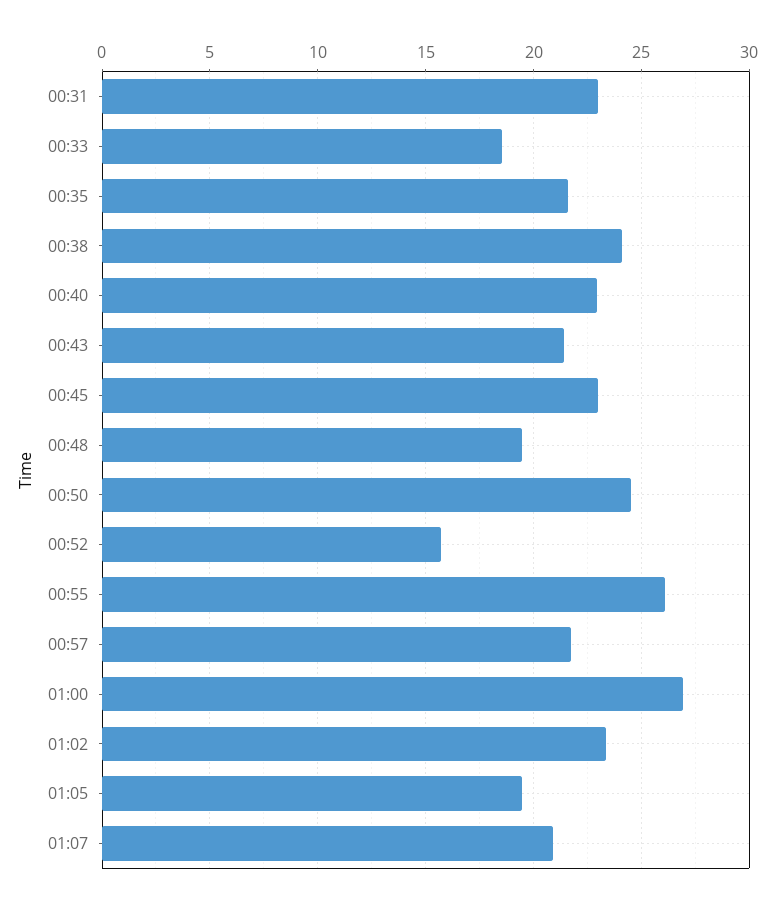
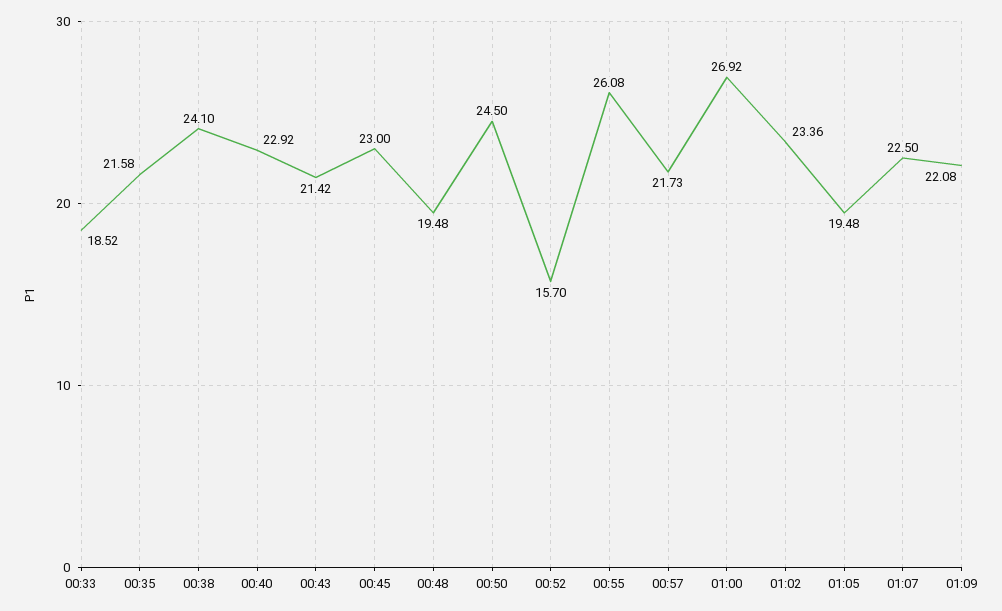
00:31: 23 -> none
01:07: 21 -> 22.5
01:09: none -> 22.08

